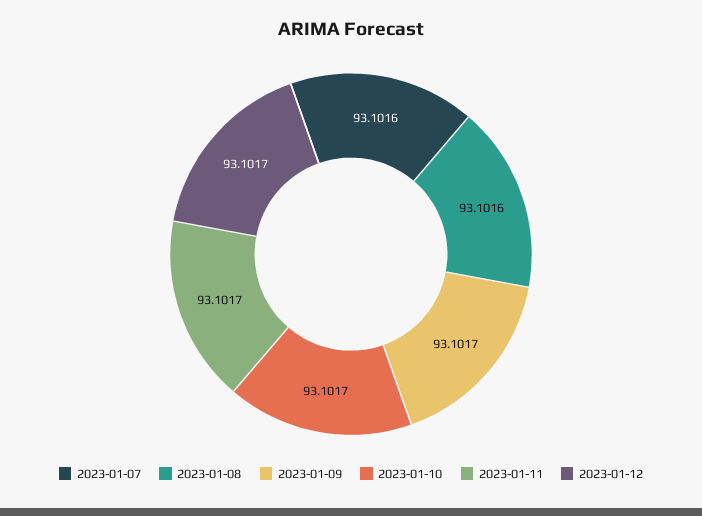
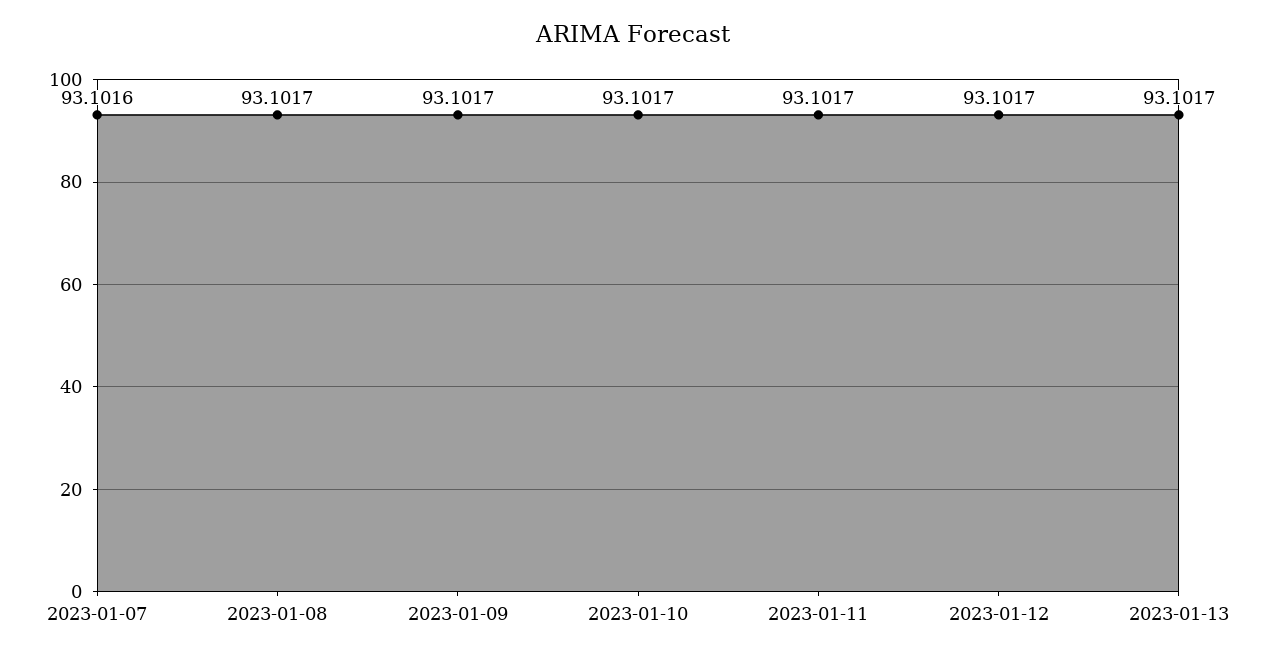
2023-01-08: 93.1016 -> 93.1017
2023-01-13: none -> 93.1017

